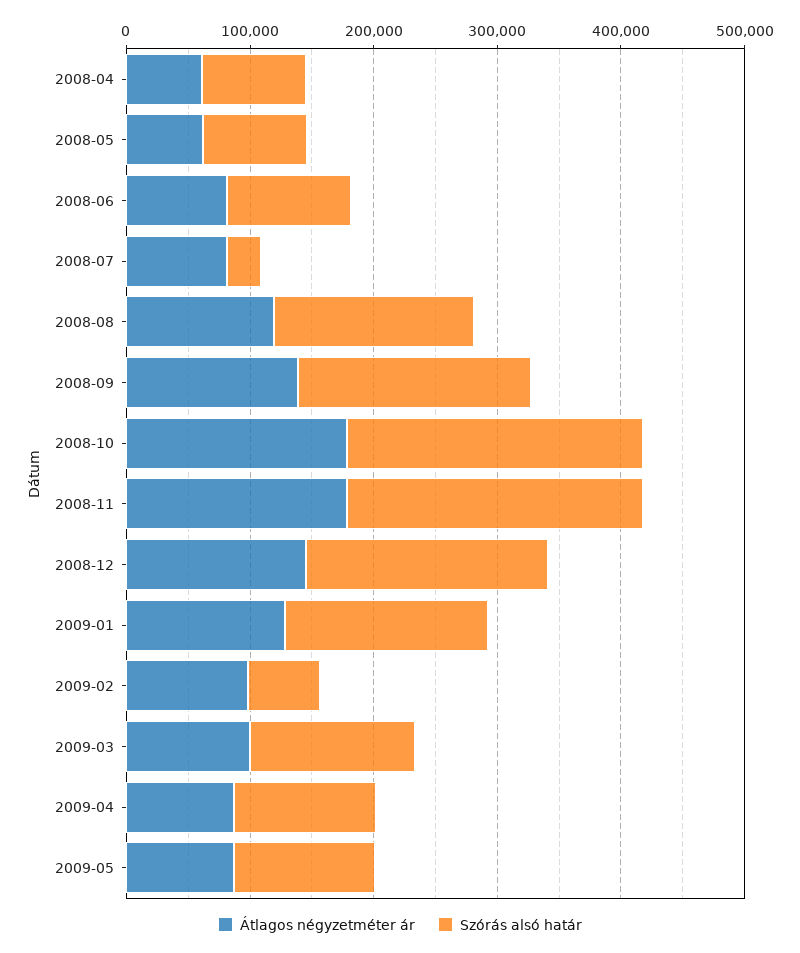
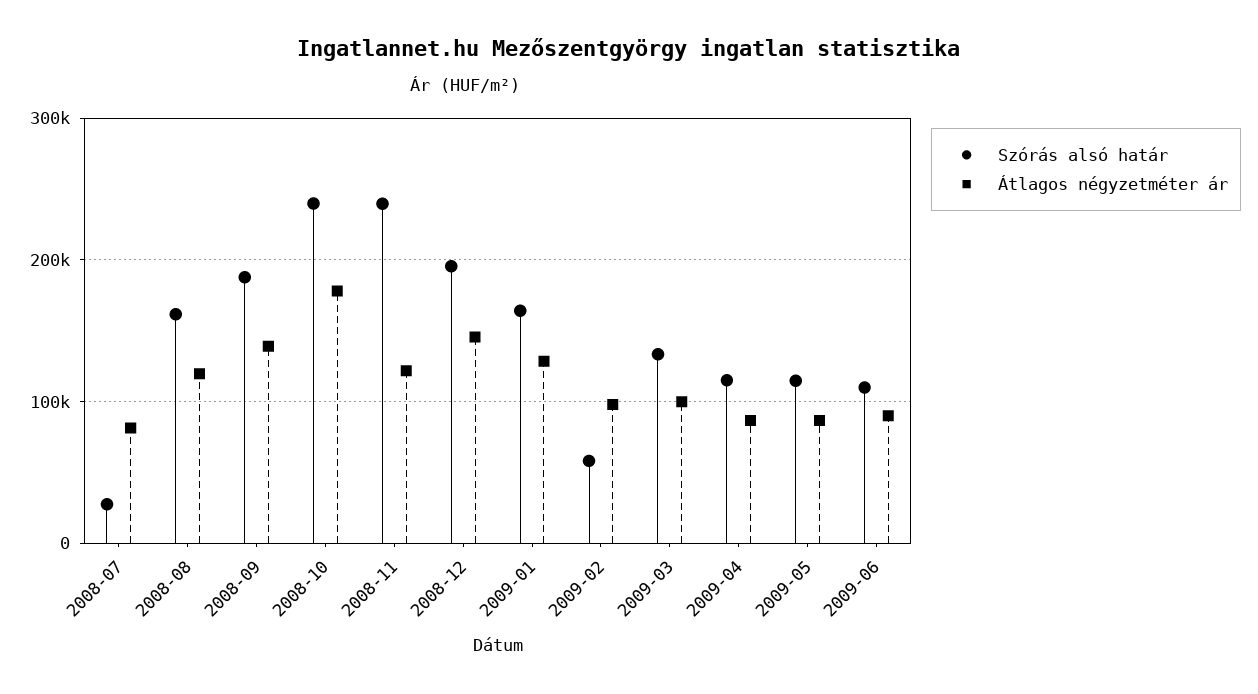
Átlagos négyzetméter ár, 2008-04: 60000 -> none
Szórás alsó határ, 2008-04: 80000 -> none
Átlagos négyzetméter ár, 2008-05: 60000 -> none
Szórás alsó határ, 2008-05: 80000 -> none
Átlagos négyzetméter ár, 2008-06: 80000 -> none
Szórás alsó határ, 2008-06: 100000 -> none
Átlagos négyzetméter ár, 2008-11: 180000 -> 120000
Szórás alsó határ, 2009-06: none -> 110000
Átlagos négyzetméter ár, 2009-06: none -> 90000

